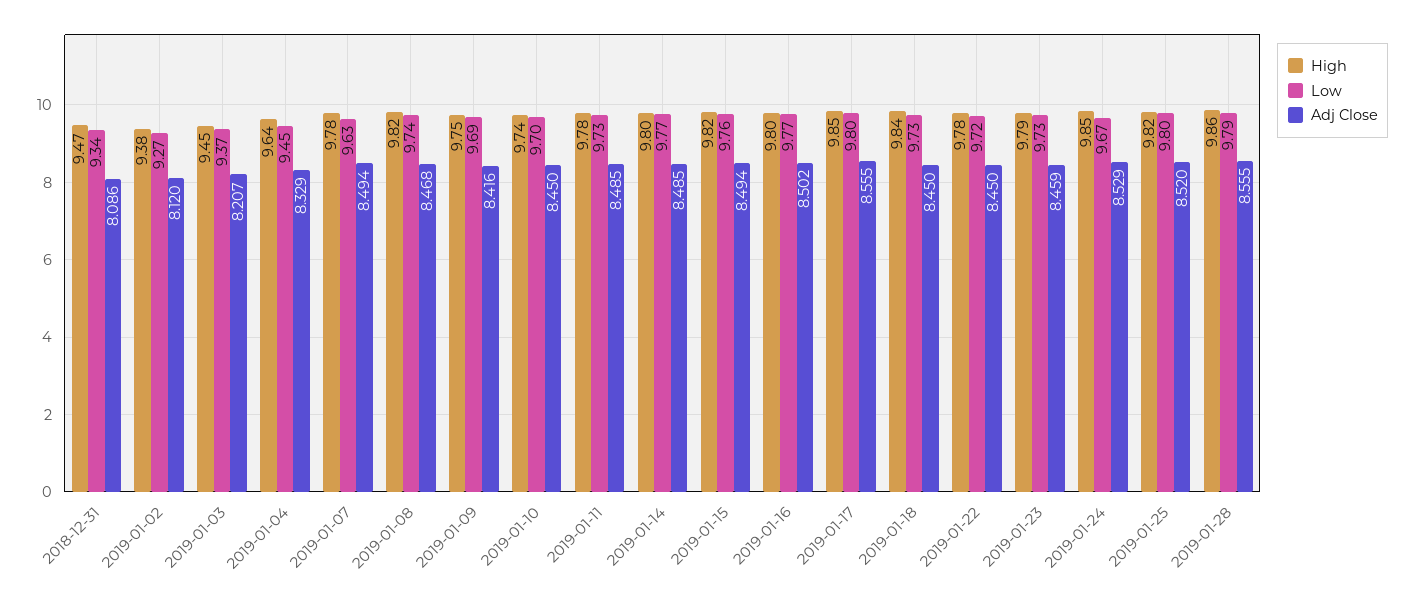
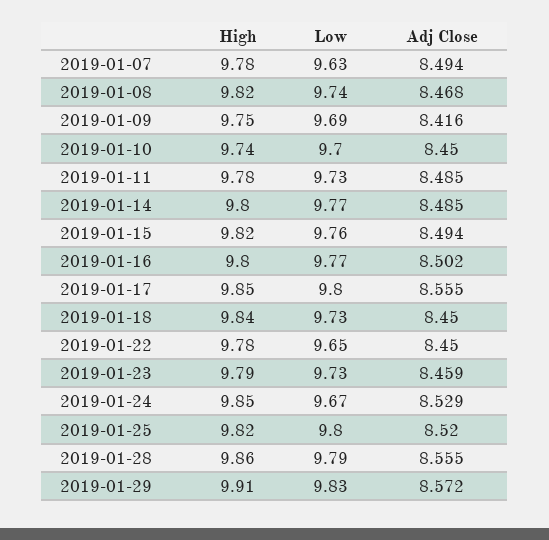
High, 2018-12-31: 9.47 -> none
Low, 2018-12-31: 9.34 -> none
Adj Close, 2018-12-31: 8.086 -> none
High, 2019-01-02: 9.38 -> none
Low, 2019-01-02: 9.27 -> none
Adj Close, 2019-01-02: 8.12 -> none
High, 2019-01-03: 9.45 -> none
Low, 2019-01-03: 9.37 -> none
Adj Close, 2019-01-03: 8.207 -> none
High, 2019-01-04: 9.64 -> none
Low, 2019-01-04: 9.45 -> none
Adj Close, 2019-01-04: 8.329 -> none
Low, 2019-01-22: 9.72 -> 9.65
High, 2019-01-29: none -> 9.91
Low, 2019-01-29: none -> 9.83
Adj Close, 2019-01-29: none -> 8.572

